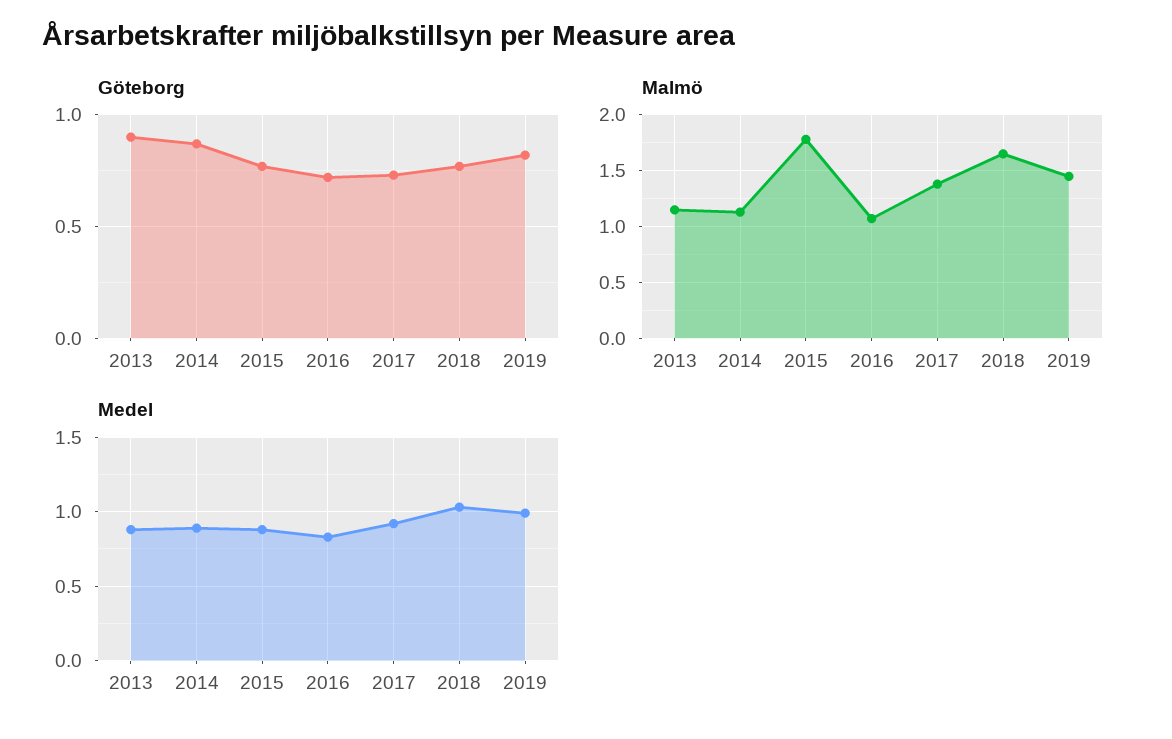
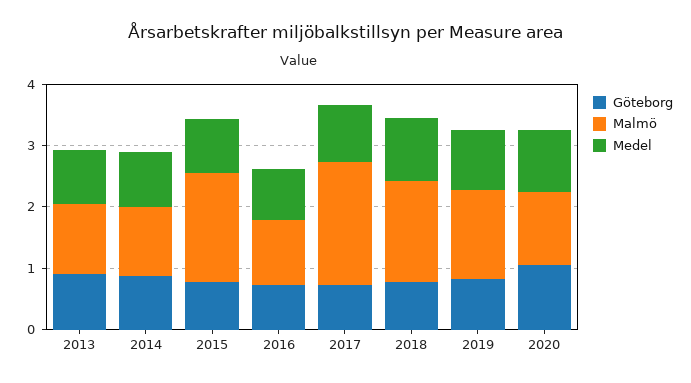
Malmö, 2017: 1.4 -> 2
Göteborg, 2020: none -> 1
Malmö, 2020: none -> 1.2
Medel, 2020: none -> 1

